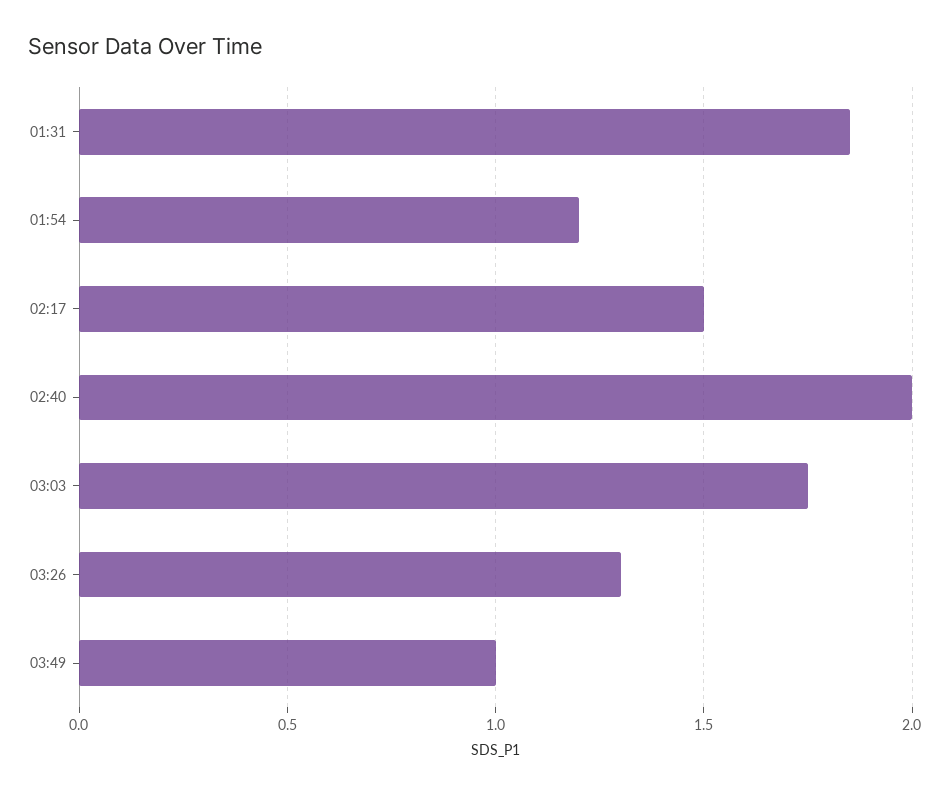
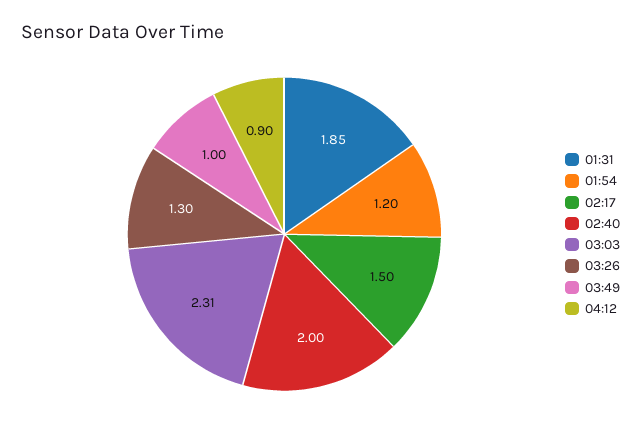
03:03: 1.75 -> 2.31
04:12: none -> 0.9

